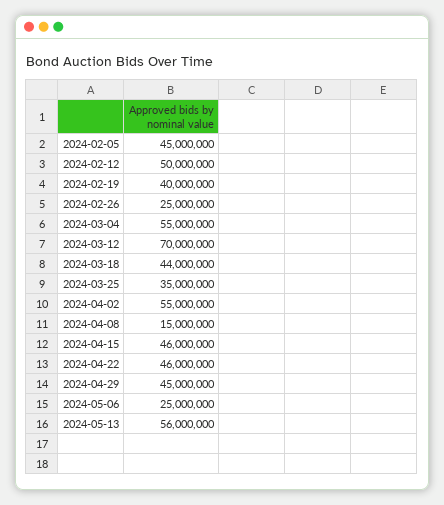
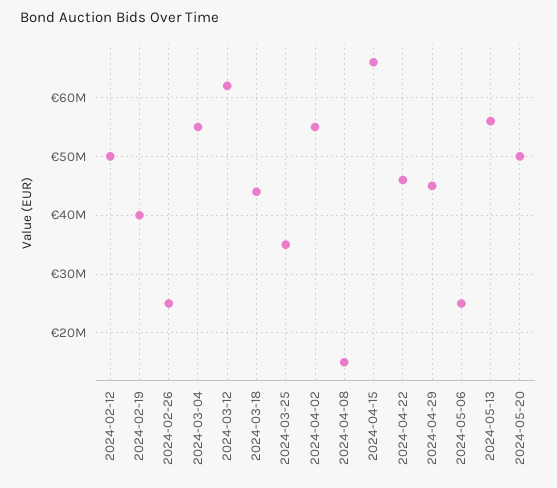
2024-02-05: 45000000 -> none
2024-03-12: 70000000 -> 62000000
2024-04-15: 46000000 -> 66000000
2024-05-20: none -> 50000000

